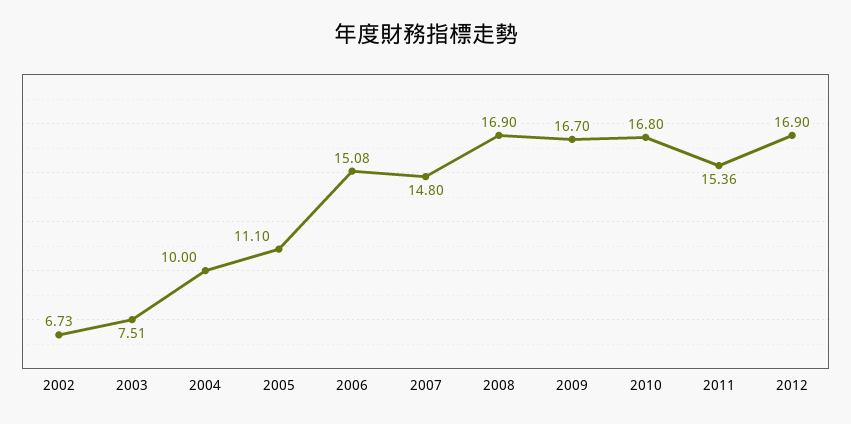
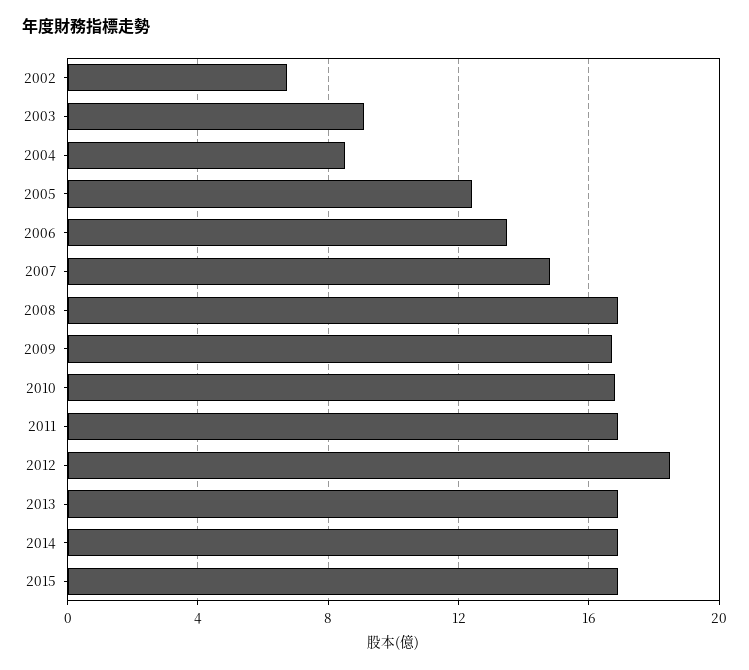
2003: 7.51 -> 9
2004: 10 -> 8.5
2005: 11.1 -> 12.5
2006: 15.08 -> 13.5
2011: 15.36 -> 17
2012: 16.9 -> 18.5
2013: none -> 17
2014: none -> 17
2015: none -> 17

